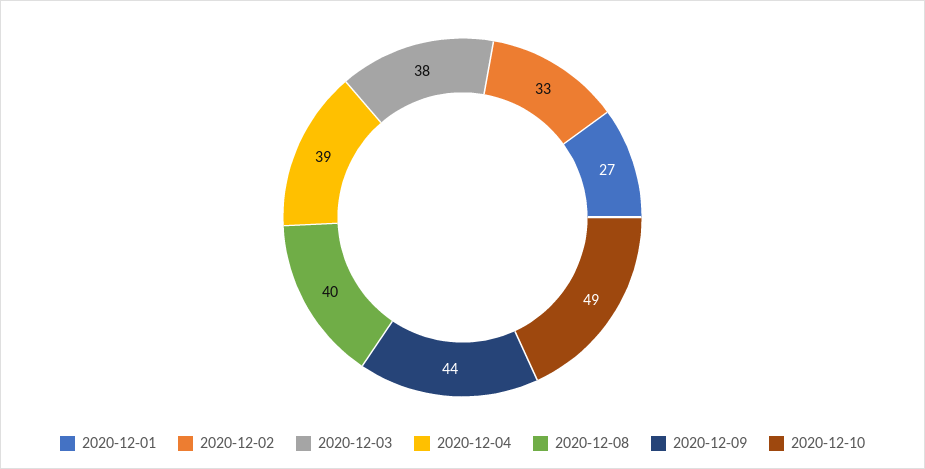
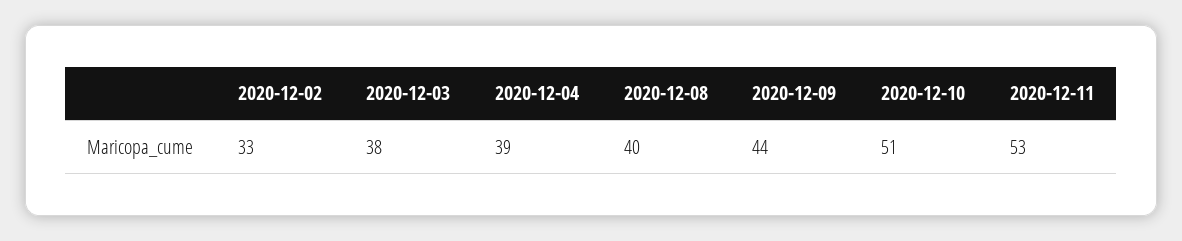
2020-12-01: 27 -> none
2020-12-10: 49 -> 51
2020-12-11: none -> 53

